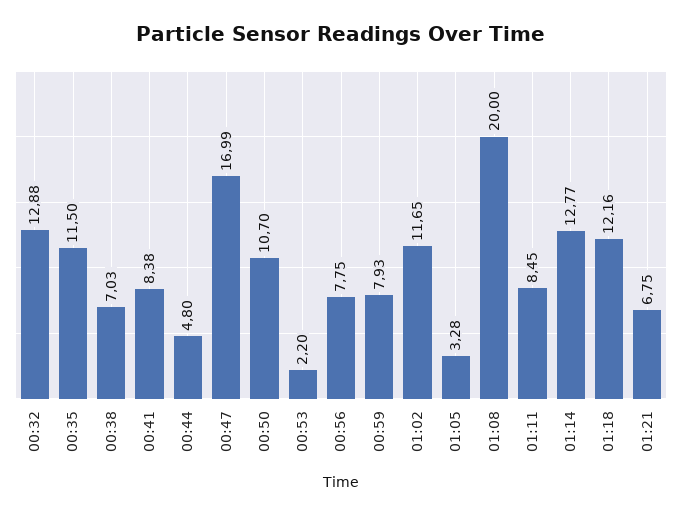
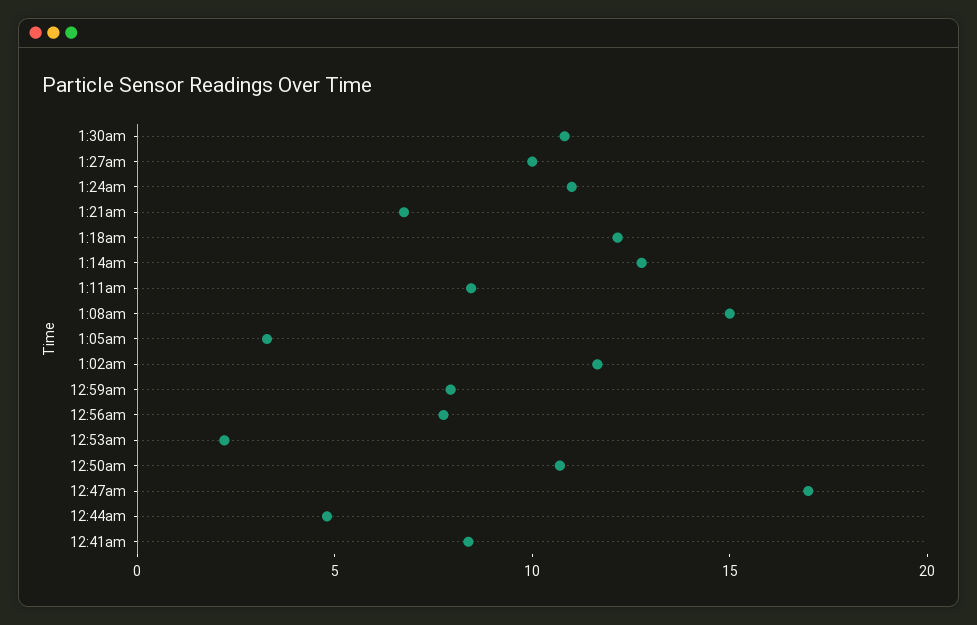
00:32: 12.88 -> none
00:35: 11.5 -> none
00:38: 7.03 -> none
01:08: 20 -> 15
1:30am: none -> 11
1:27am: none -> 10
1:24am: none -> 11

